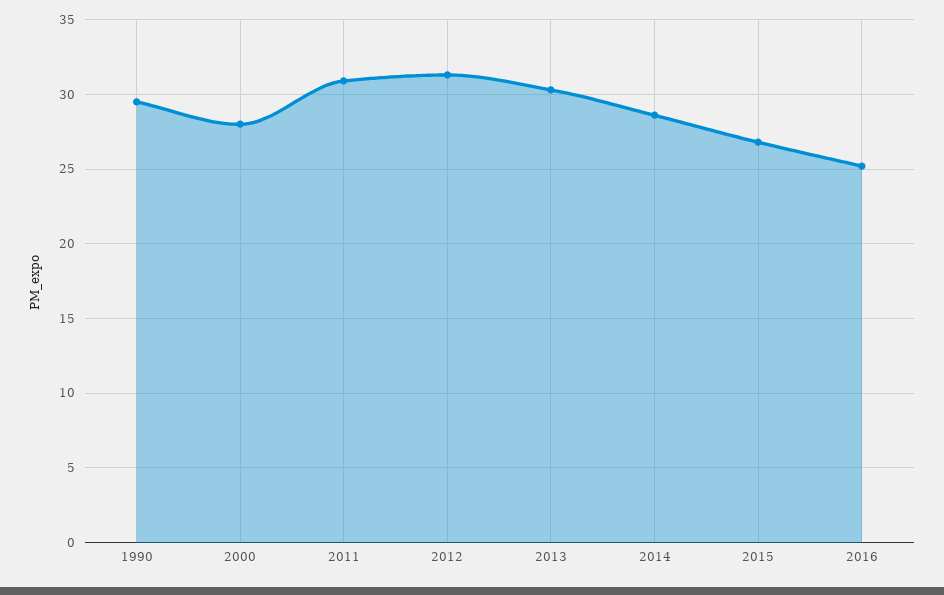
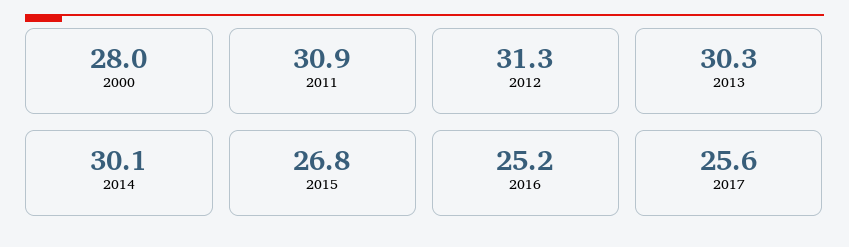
1990: 29.5 -> none
2014: 28.5 -> 30.1
2017: none -> 25.6

